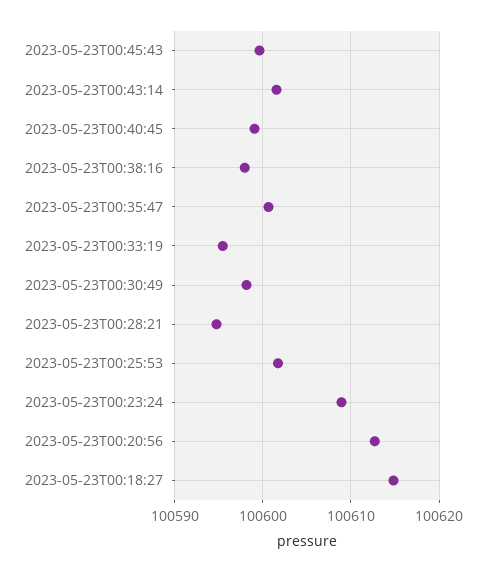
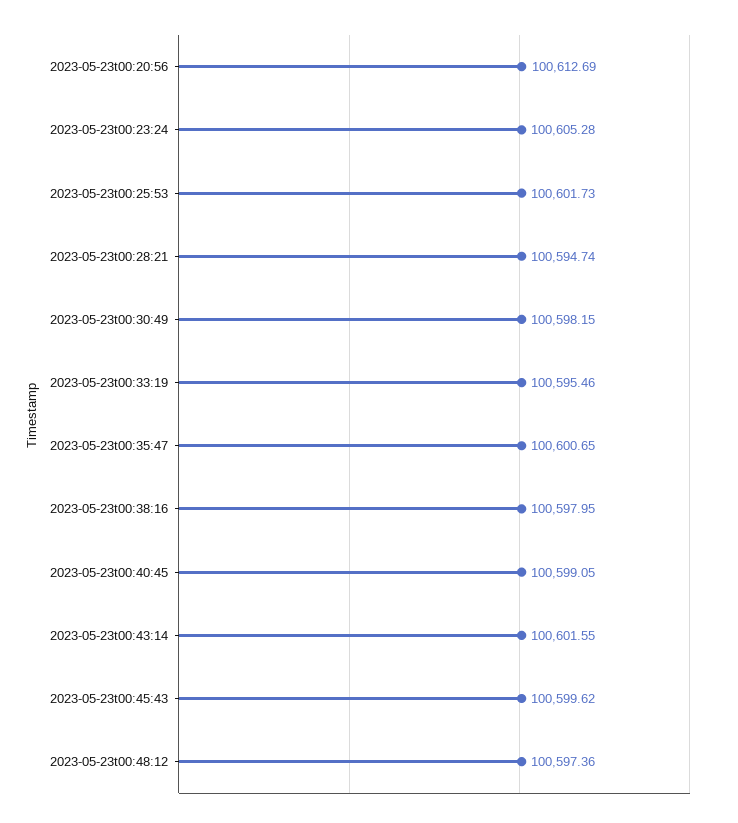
2023-05-23T00:23:24: 100609 -> 100605.28
2023-05-23T00:18:27: 100615 -> none
2023-05-23t00:48:12: none -> 100597.36

